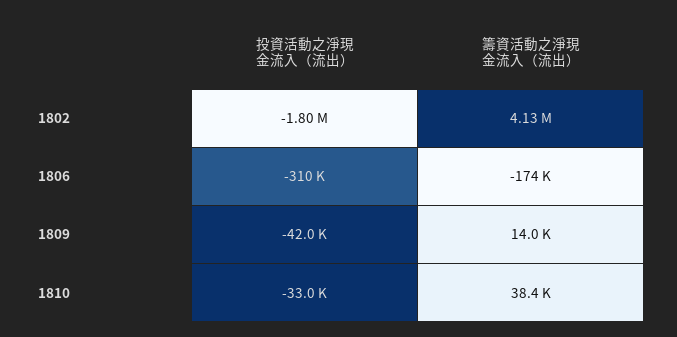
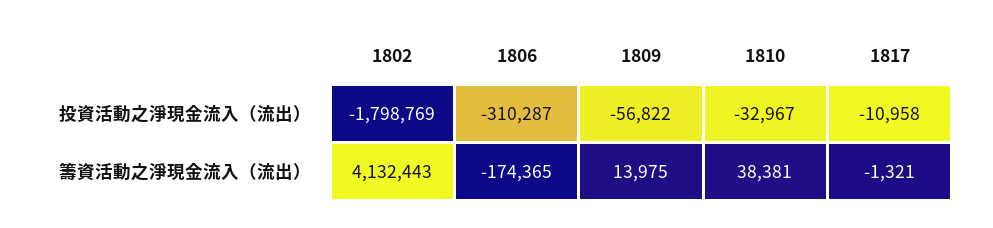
投資活動之淨現金流入（流出）, 1809: -42000 -> -56822
投資活動之淨現金流入（流出）, 1817: none -> -10958
籌資活動之淨現金流入（流出）, 1817: none -> -1321

